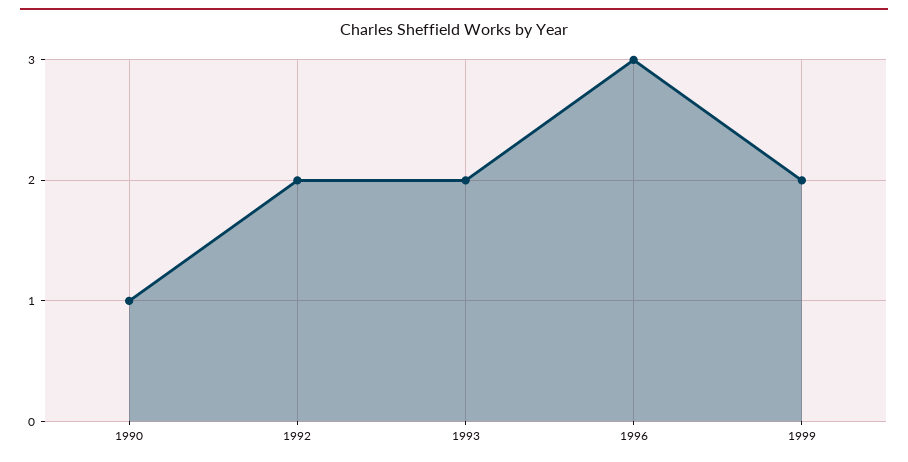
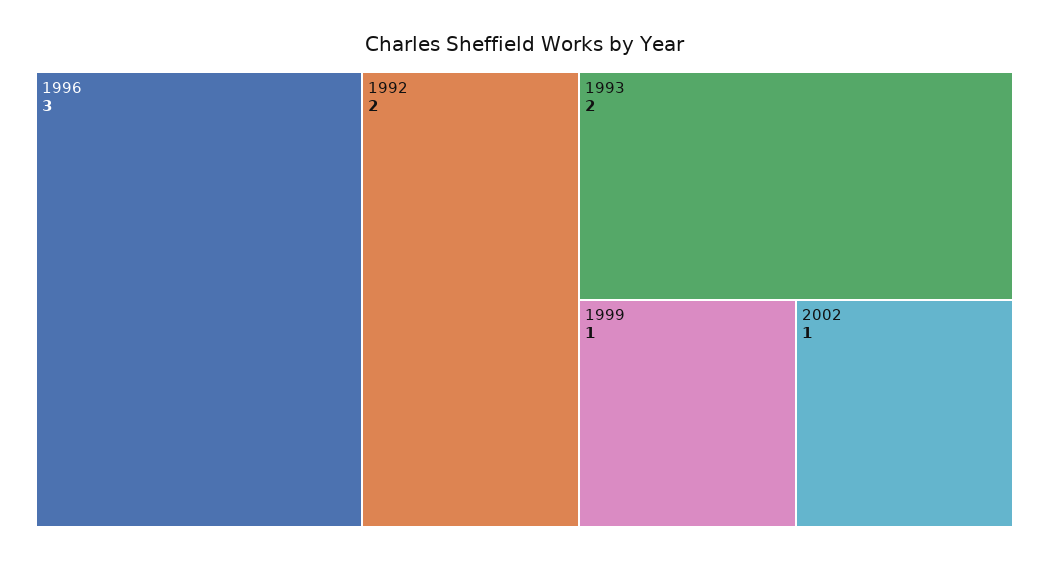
1990: 1 -> none
1999: 2 -> 1
2002: none -> 1

